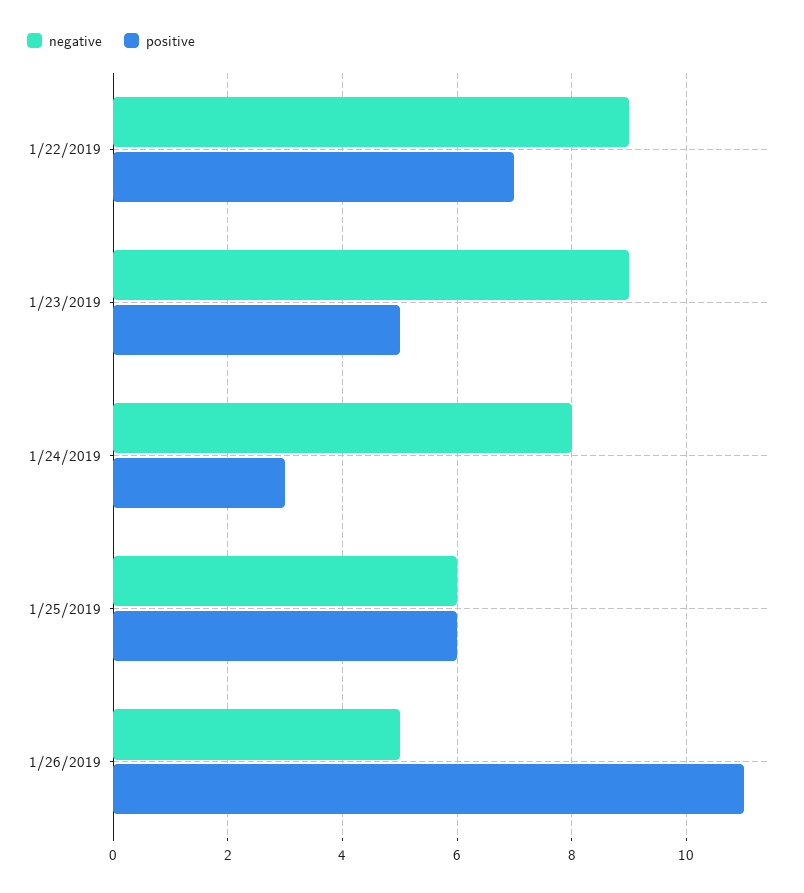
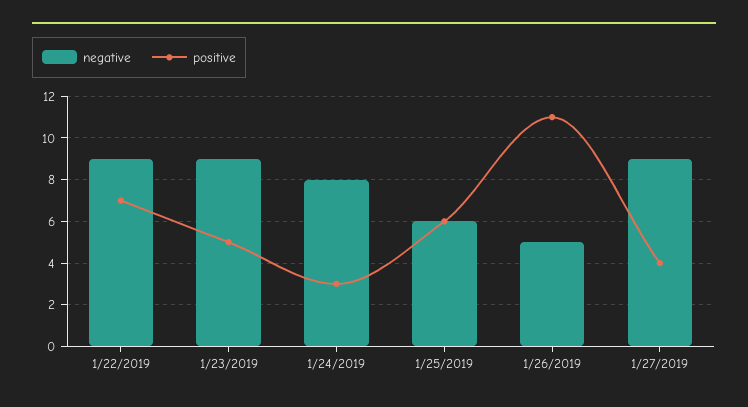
negative, 1/27/2019: none -> 9
positive, 1/27/2019: none -> 4

